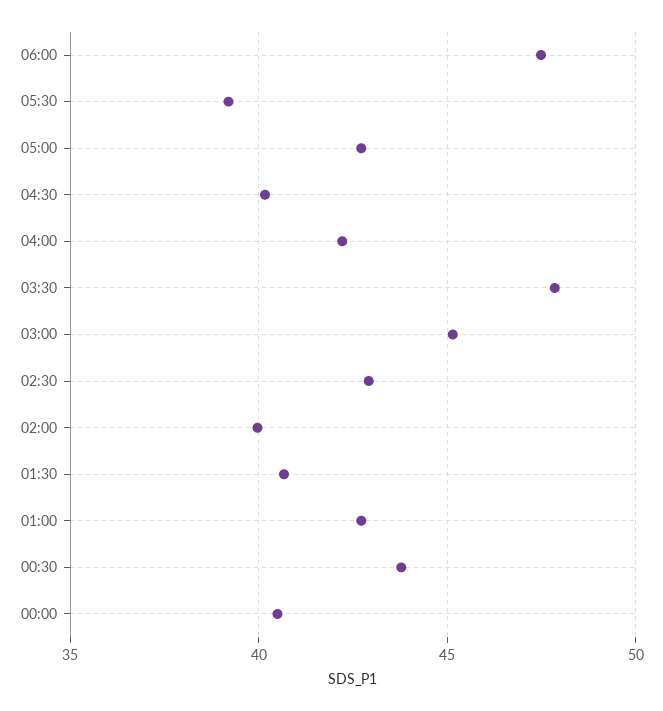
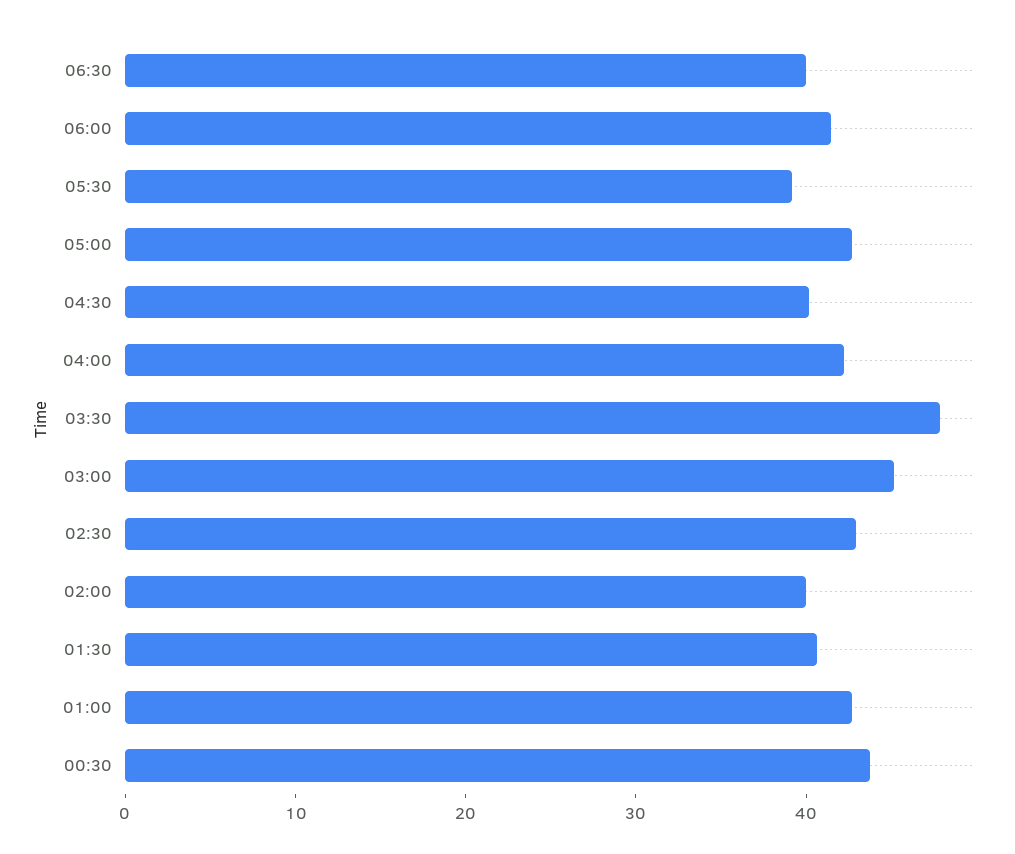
06:00: 47.5 -> 42
00:00: 40.5 -> none
06:30: none -> 40

